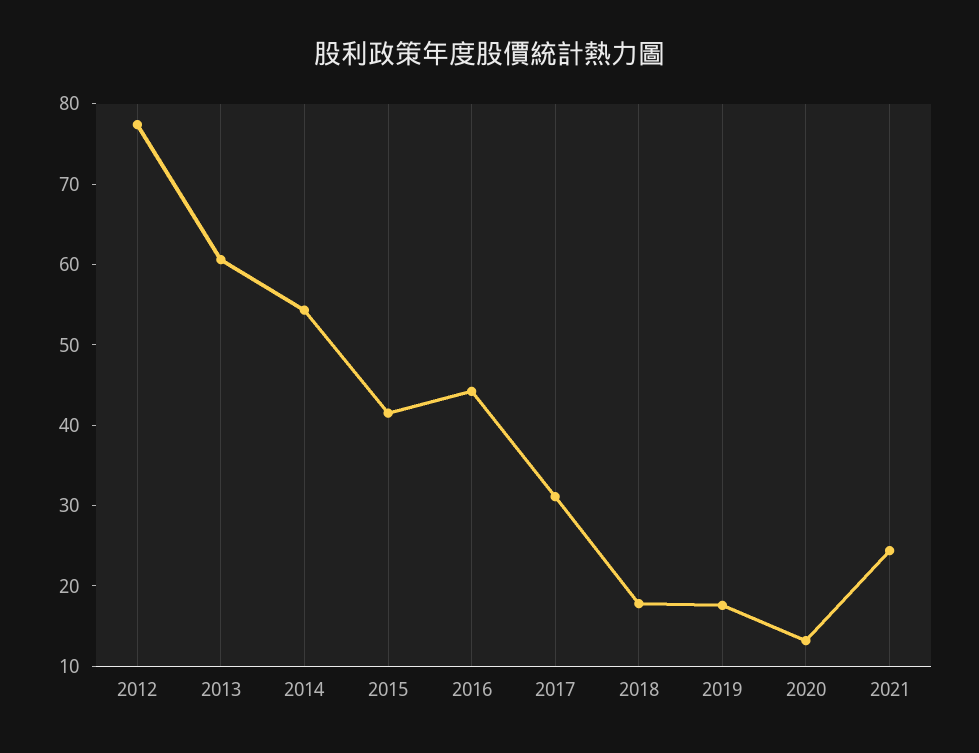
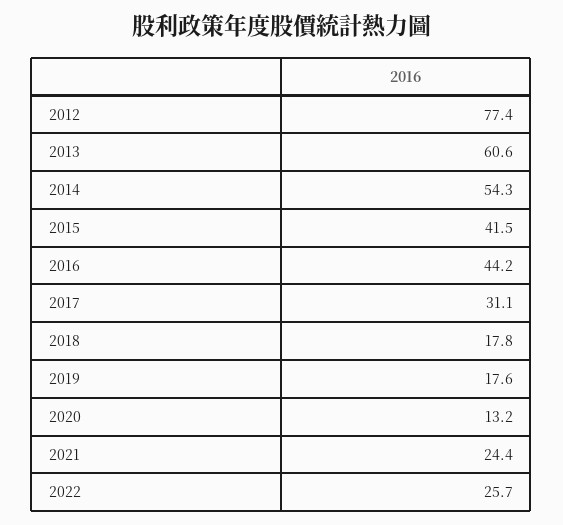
2022: none -> 25.7

